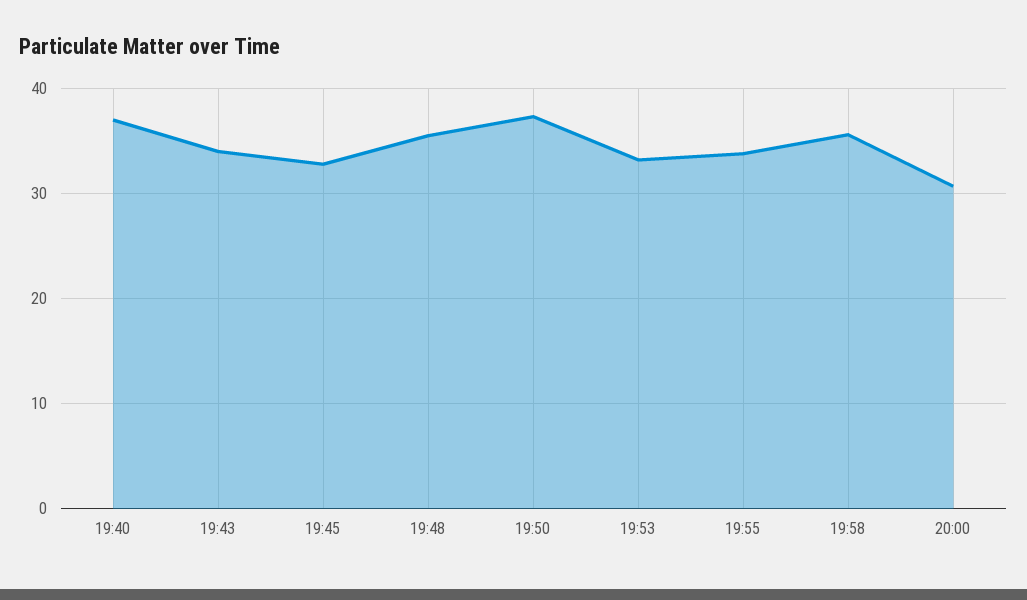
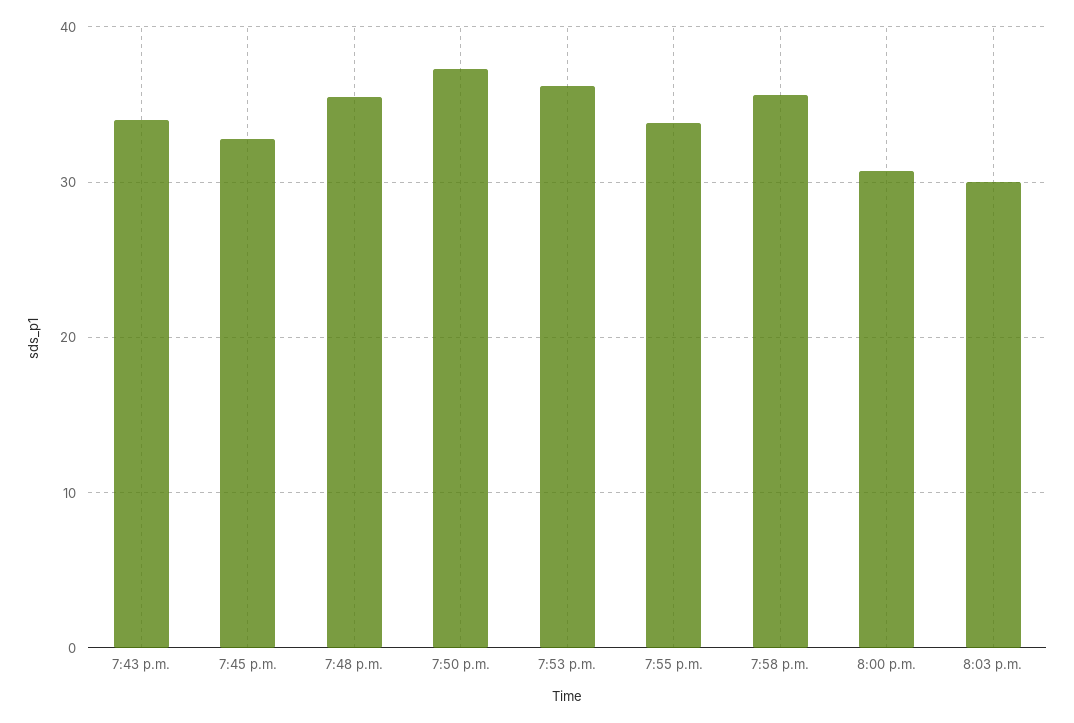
19:40: 37 -> none
19:53: 33 -> 36
8:03 p.m.: none -> 30

